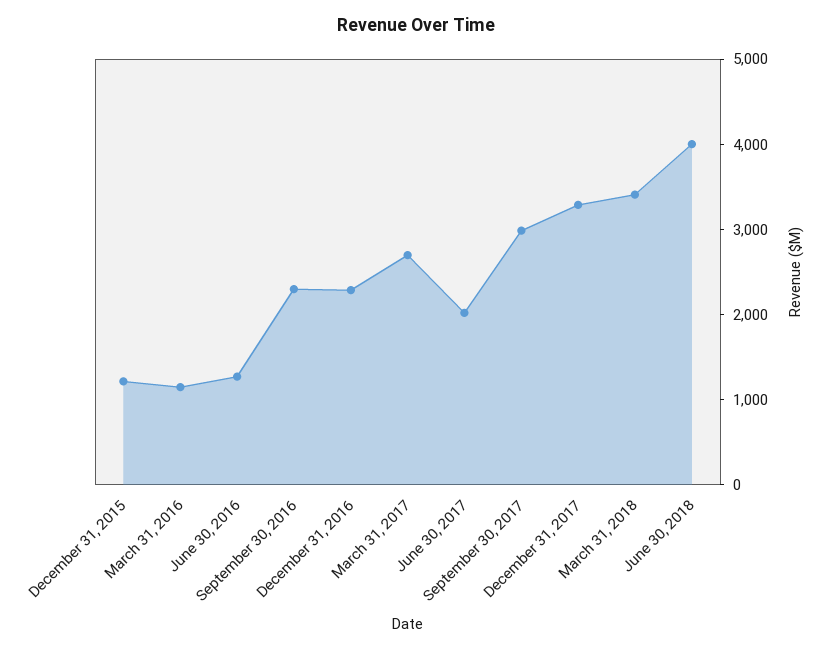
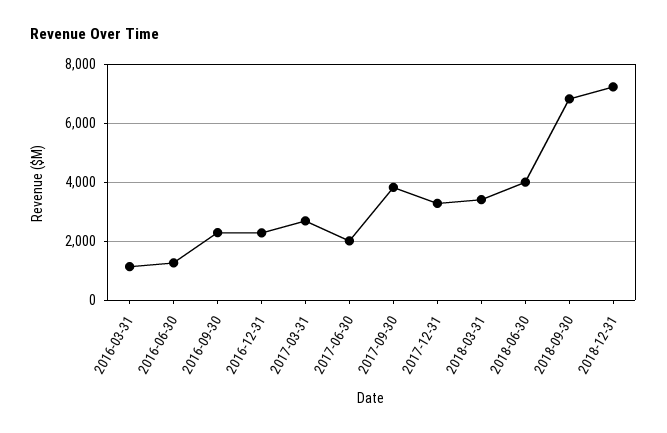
December 31, 2015: 1200 -> none
September 30, 2017: 3000 -> 3750
2018-09-30: none -> 6750
2018-12-31: none -> 7250

